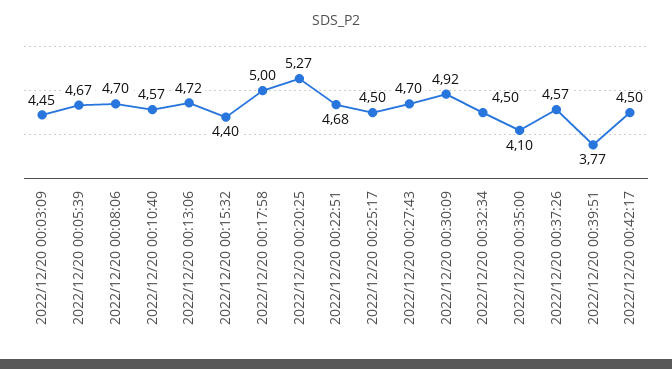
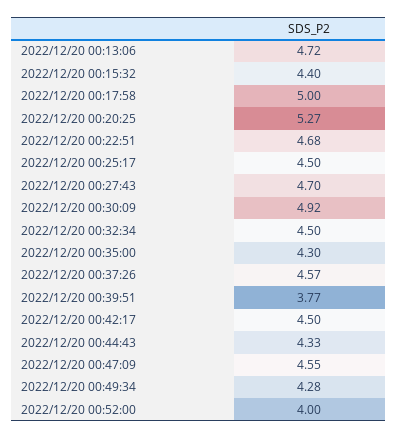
2022/12/20 00:03:09: 4.45 -> none
2022/12/20 00:05:39: 4.67 -> none
2022/12/20 00:08:06: 4.7 -> none
2022/12/20 00:10:40: 4.57 -> none
2022/12/20 00:35:00: 4.1 -> 4.3
2022/12/20 00:44:43: none -> 4.33
2022/12/20 00:47:09: none -> 4.55
2022/12/20 00:49:34: none -> 4.28
2022/12/20 00:52:00: none -> 4

